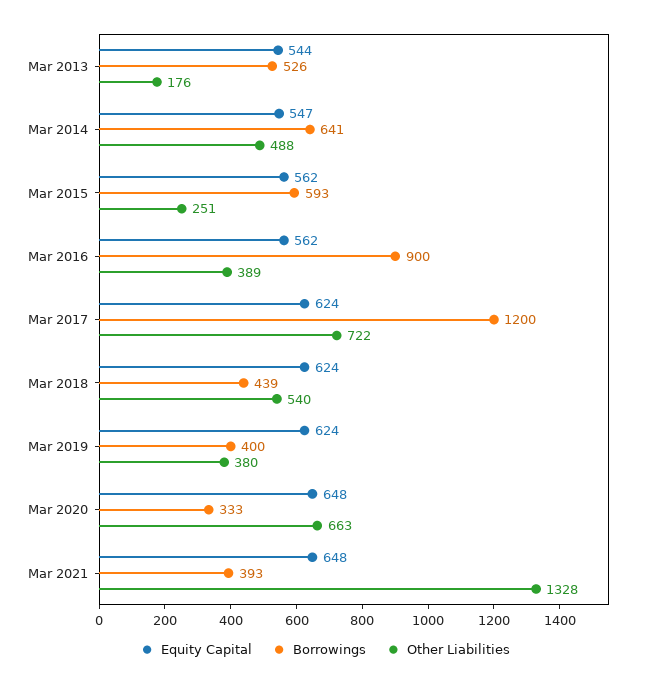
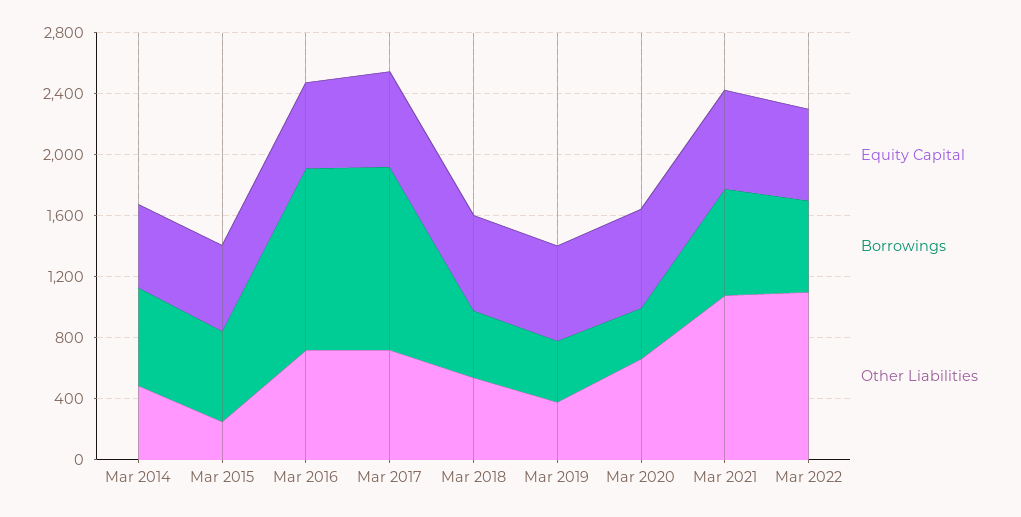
Equity Capital, Mar 2013: 544 -> none
Borrowings, Mar 2013: 526 -> none
Other Liabilities, Mar 2013: 176 -> none
Borrowings, Mar 2016: 900 -> 1200
Other Liabilities, Mar 2016: 389 -> 700
Borrowings, Mar 2021: 393 -> 700
Other Liabilities, Mar 2021: 1328 -> 1100
Equity Capital, Mar 2022: none -> 600
Borrowings, Mar 2022: none -> 600
Other Liabilities, Mar 2022: none -> 1100

